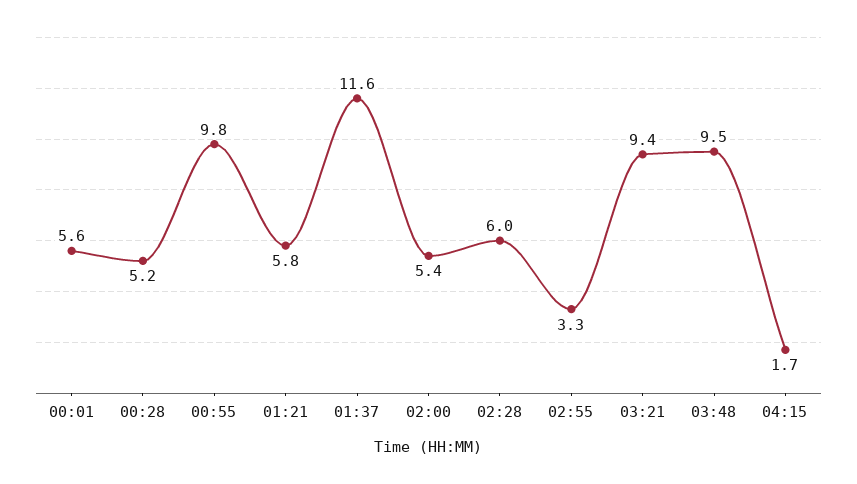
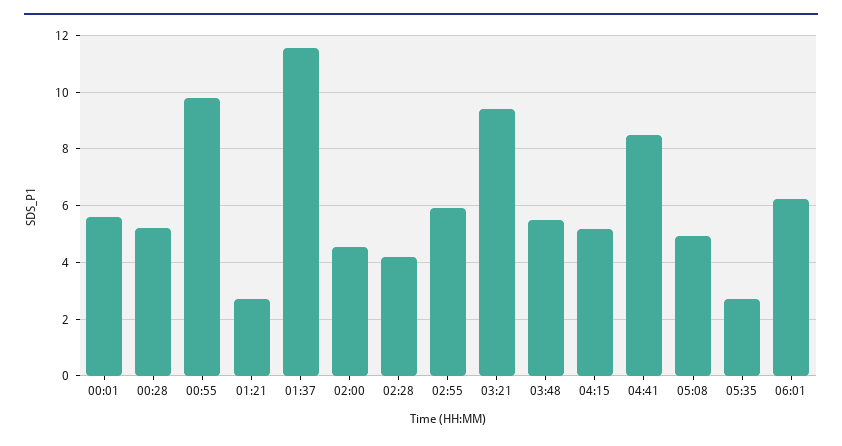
01:21: 5.8 -> 2.75
02:00: 5.4 -> 4.5
02:28: 6 -> 4.25
02:55: 3.3 -> 6
03:48: 9.5 -> 5.5
04:15: 1.7 -> 5.25
04:41: none -> 8.5
05:08: none -> 5
05:35: none -> 2.75
06:01: none -> 6.25

